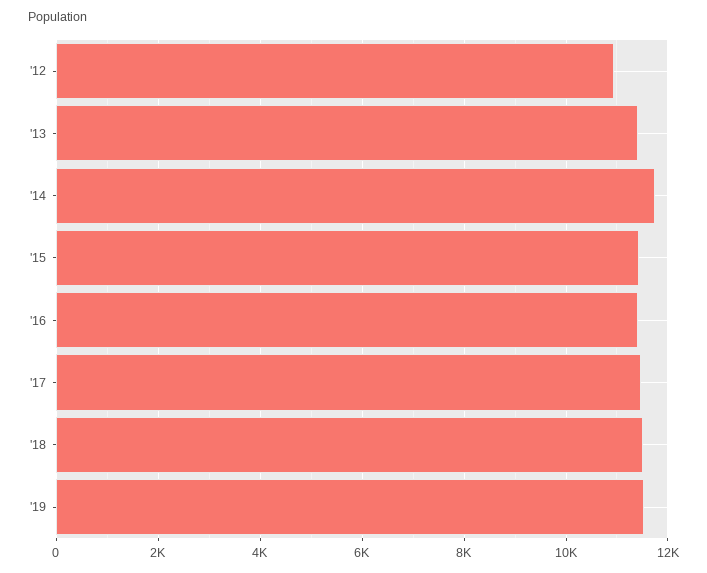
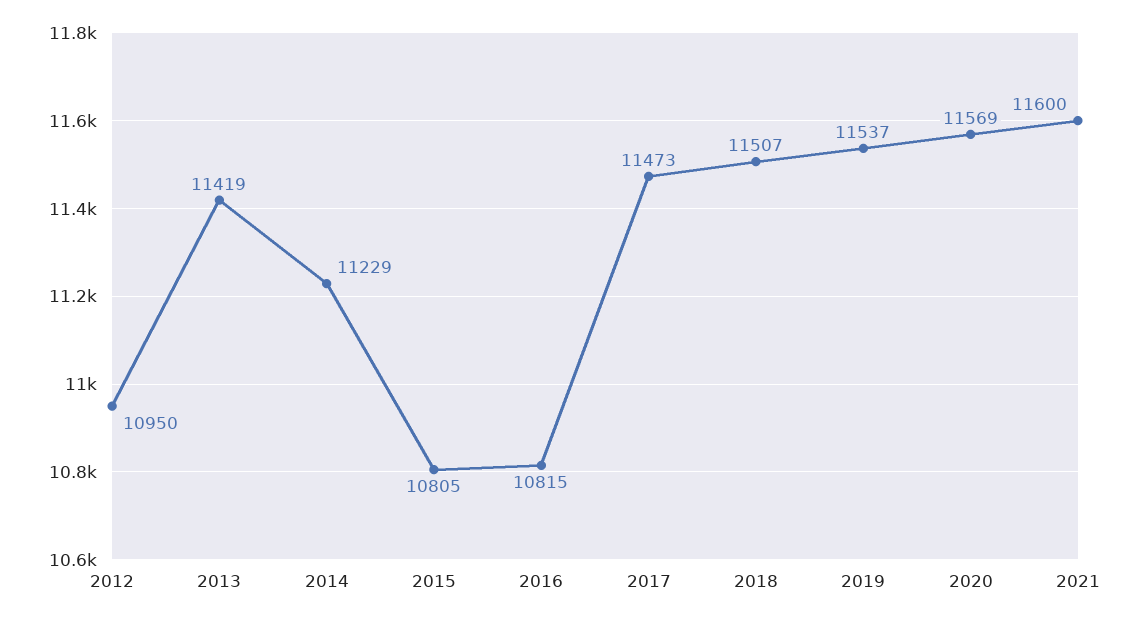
'14: 11800 -> 11229
'15: 11400 -> 10805
'16: 11400 -> 10815
2020: none -> 11569
2021: none -> 11600

